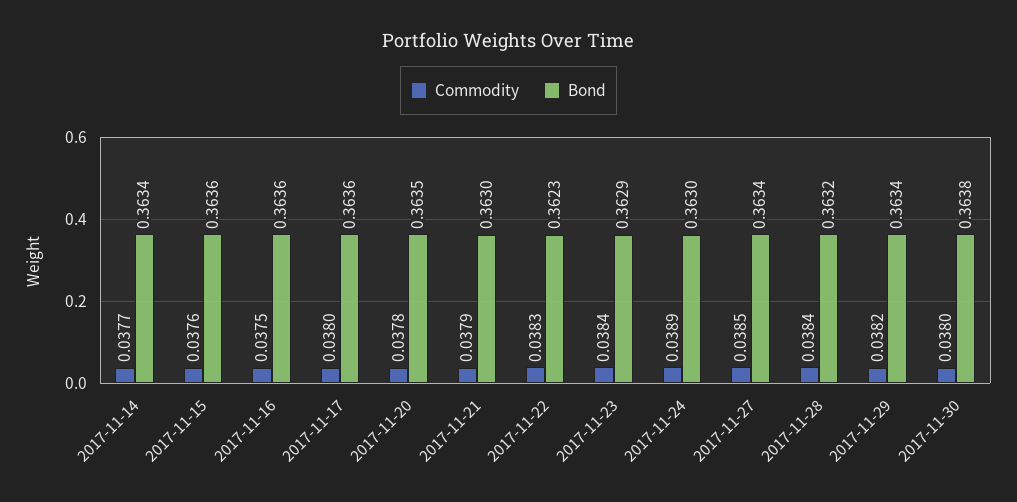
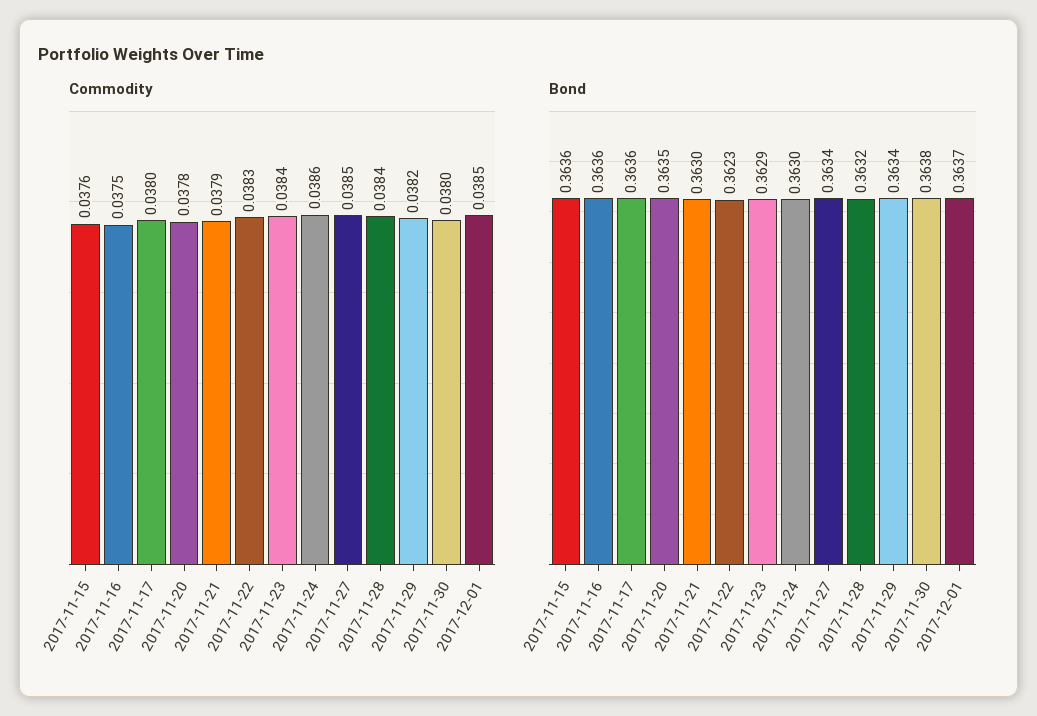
Commodity, 2017-11-14: 0.0377 -> none
Bond, 2017-11-14: 0.3634 -> none
Commodity, 2017-11-24: 0.0389 -> 0.0386
Commodity, 2017-12-01: none -> 0.0385
Bond, 2017-12-01: none -> 0.3637

